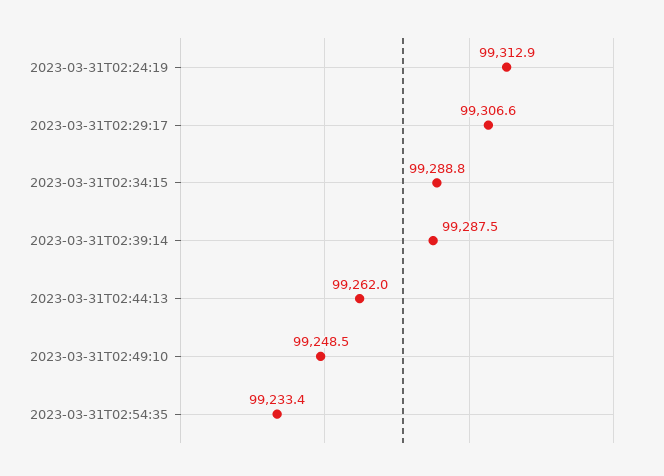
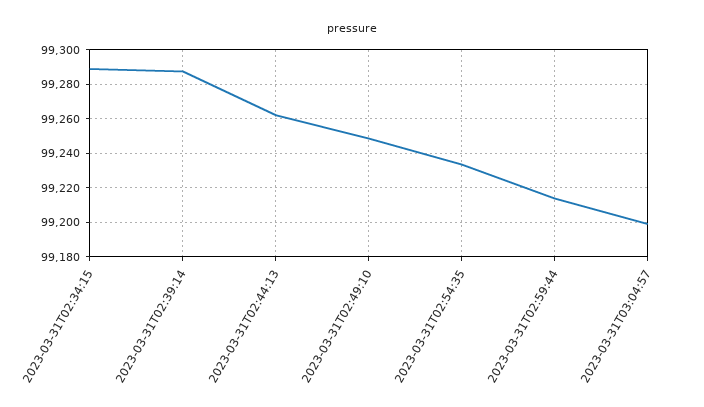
2023-03-31T02:24:19: 99312.9 -> none
2023-03-31T02:29:17: 99306.6 -> none
2023-03-31T02:59:44: none -> 99215
2023-03-31T03:04:57: none -> 99200

